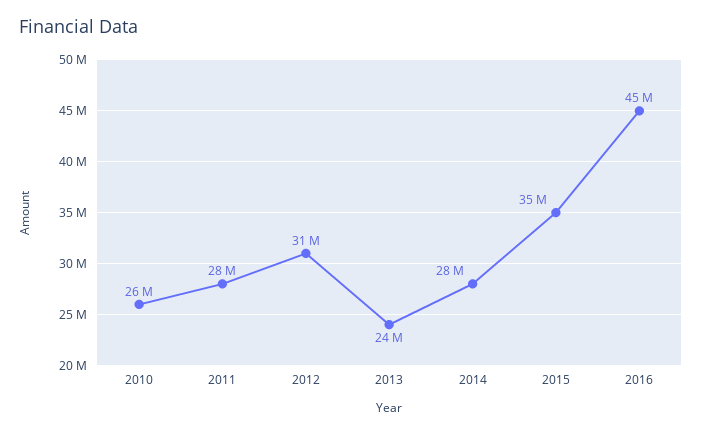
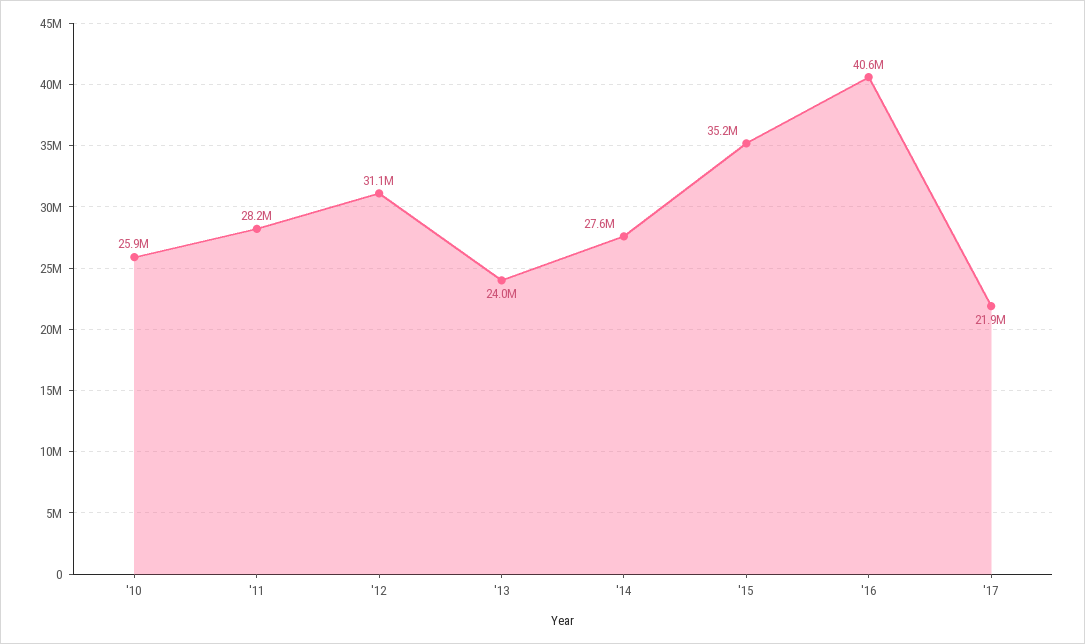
2016: 45000000 -> 40600000
'17: none -> 21900000

